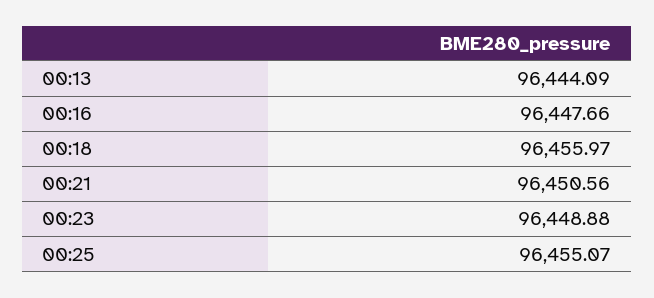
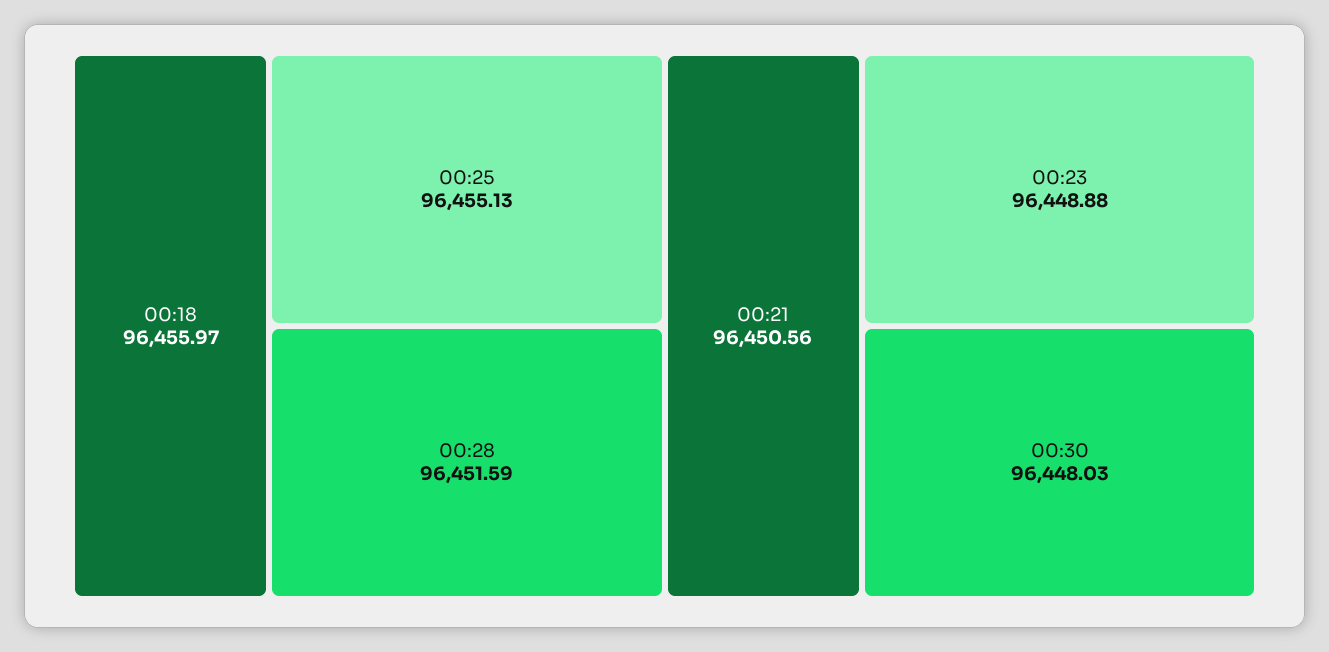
00:13: 96444.09 -> none
00:16: 96447.66 -> none
00:25: 96455.07 -> 96455.13
00:28: none -> 96451.59
00:30: none -> 96448.03

